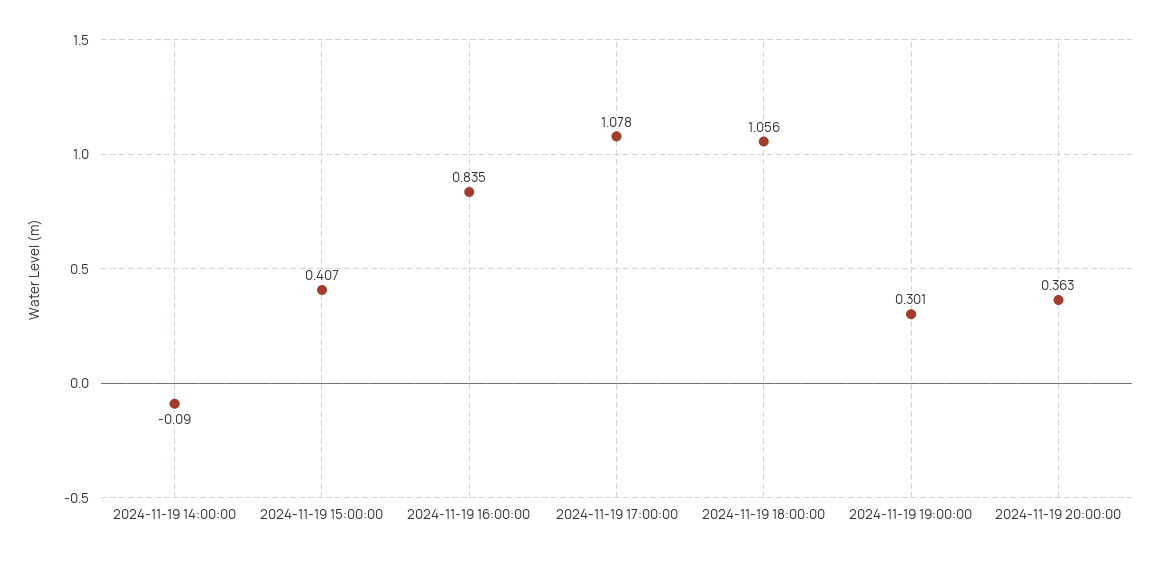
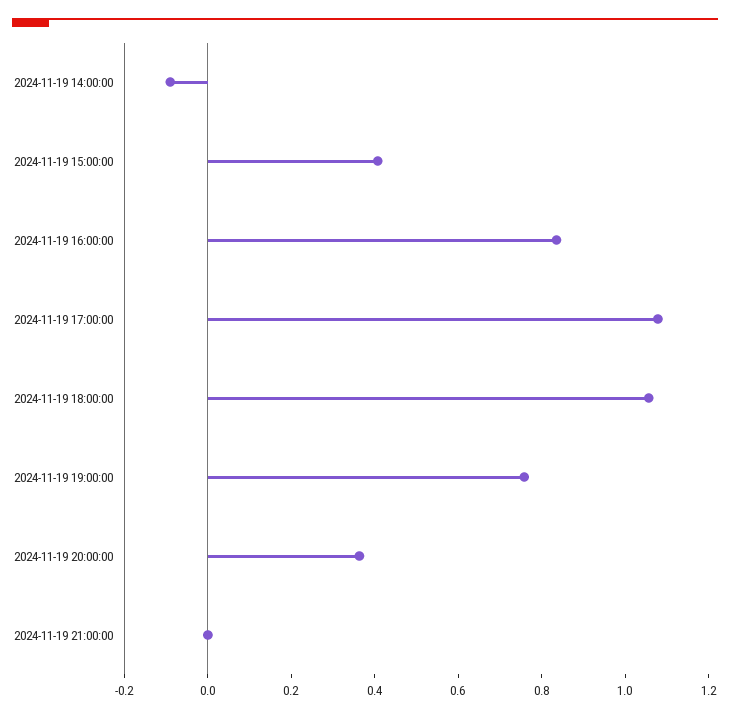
2024-11-19 19:00:00: 0.301 -> 0.75
2024-11-19 21:00:00: none -> 0

